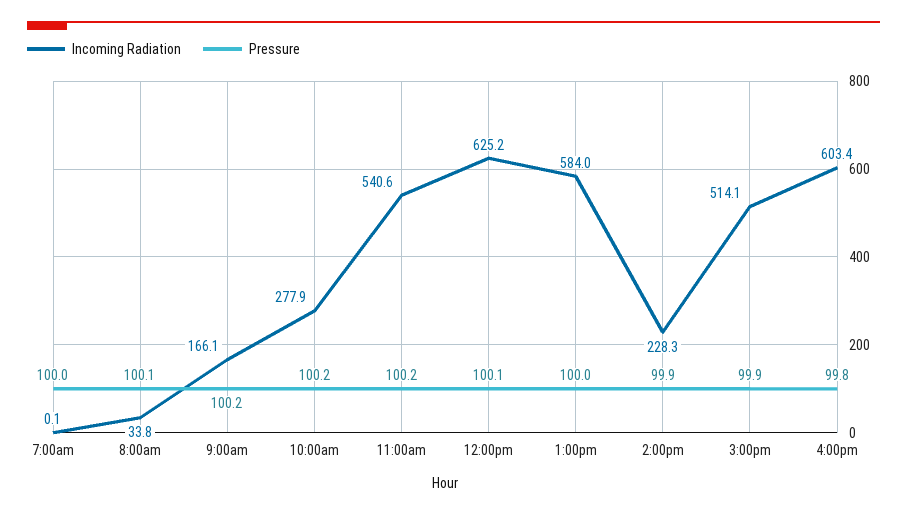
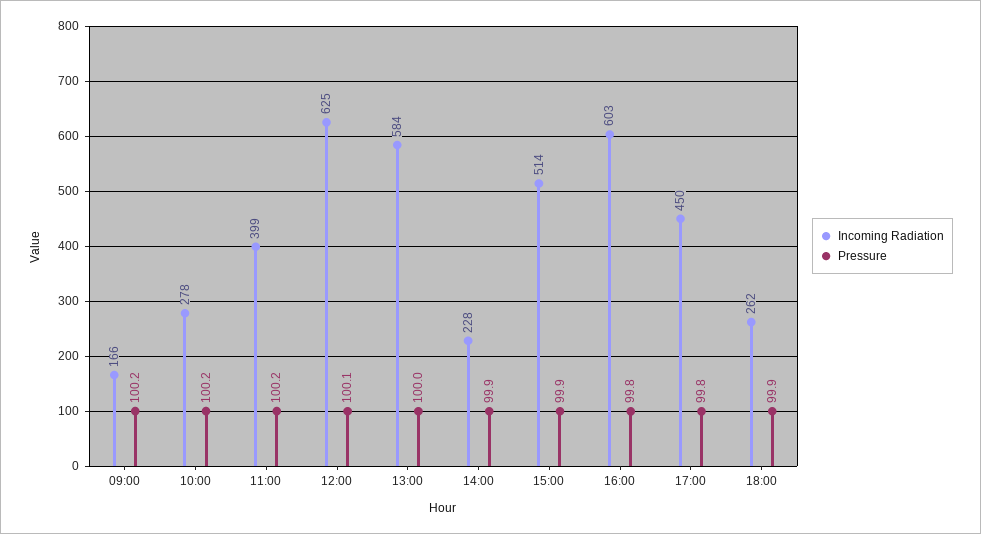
Incoming Radiation, 7:00am: 0.1 -> none
Pressure, 7:00am: 100 -> none
Incoming Radiation, 8:00am: 33.8 -> none
Pressure, 8:00am: 100.1 -> none
Incoming Radiation, 11:00am: 540.6 -> 399
Incoming Radiation, 17:00: none -> 450
Pressure, 17:00: none -> 99.8
Incoming Radiation, 18:00: none -> 262
Pressure, 18:00: none -> 99.9

